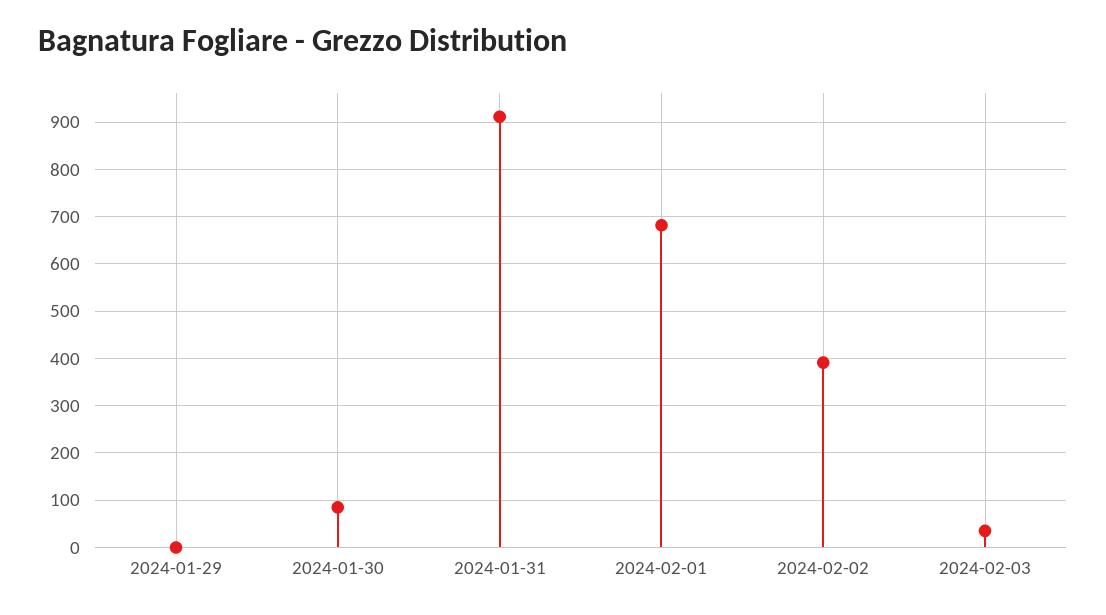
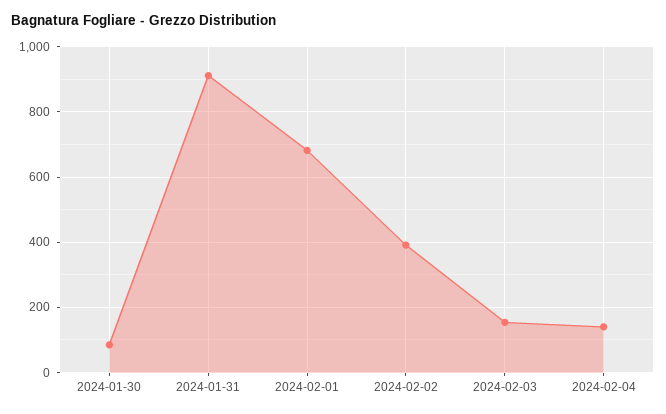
2024-01-29: 0 -> none
2024-02-03: 40 -> 160
2024-02-04: none -> 140

